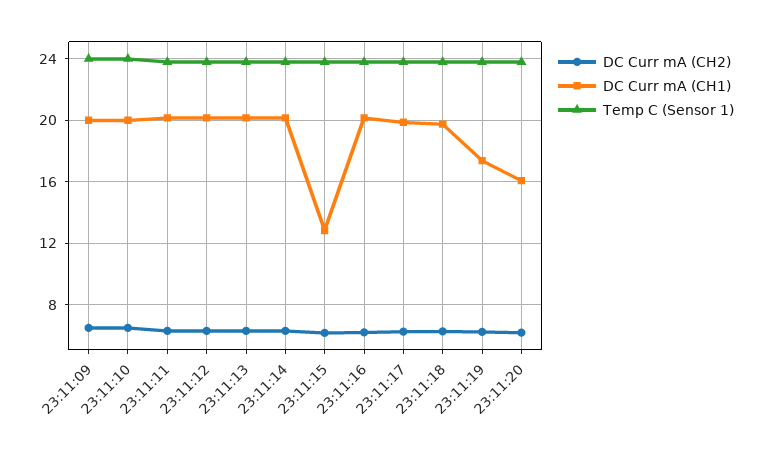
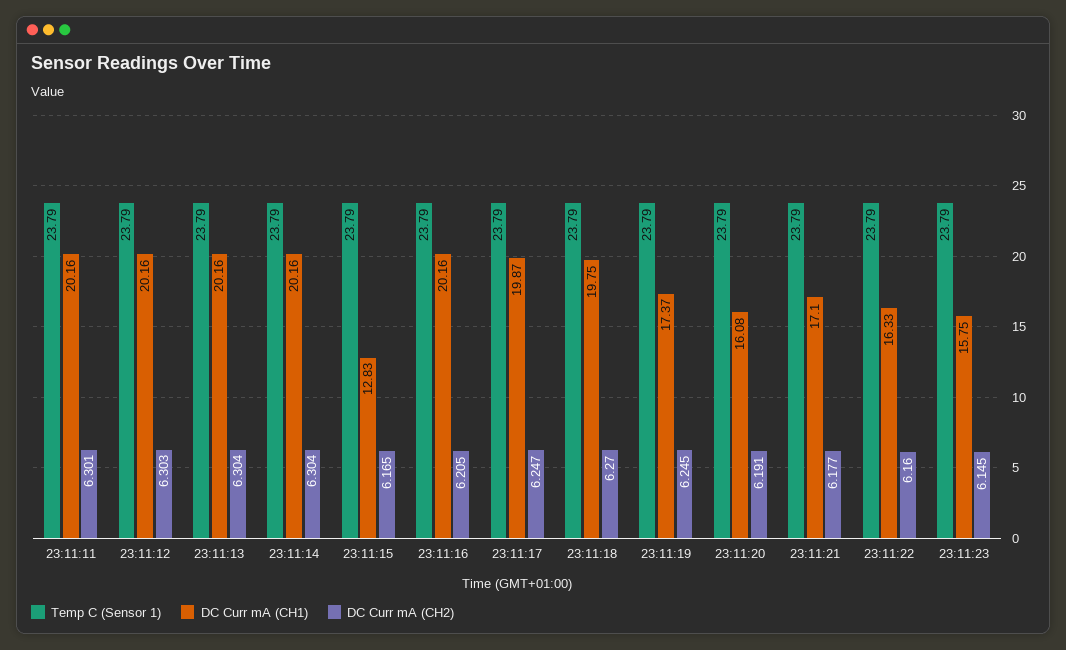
DC Curr mA (CH2), 23:11:09: 6.5 -> none
DC Curr mA (CH1), 23:11:09: 20 -> none
Temp C (Sensor 1), 23:11:09: 24 -> none
DC Curr mA (CH2), 23:11:10: 6.5 -> none
DC Curr mA (CH1), 23:11:10: 20 -> none
Temp C (Sensor 1), 23:11:10: 24 -> none
Temp C (Sensor 1), 23:11:21: none -> 23.79
DC Curr mA (CH1), 23:11:21: none -> 17.1
DC Curr mA (CH2), 23:11:21: none -> 6.177
Temp C (Sensor 1), 23:11:22: none -> 23.79
DC Curr mA (CH1), 23:11:22: none -> 16.33
DC Curr mA (CH2), 23:11:22: none -> 6.16
Temp C (Sensor 1), 23:11:23: none -> 23.79
DC Curr mA (CH1), 23:11:23: none -> 15.75
DC Curr mA (CH2), 23:11:23: none -> 6.145

